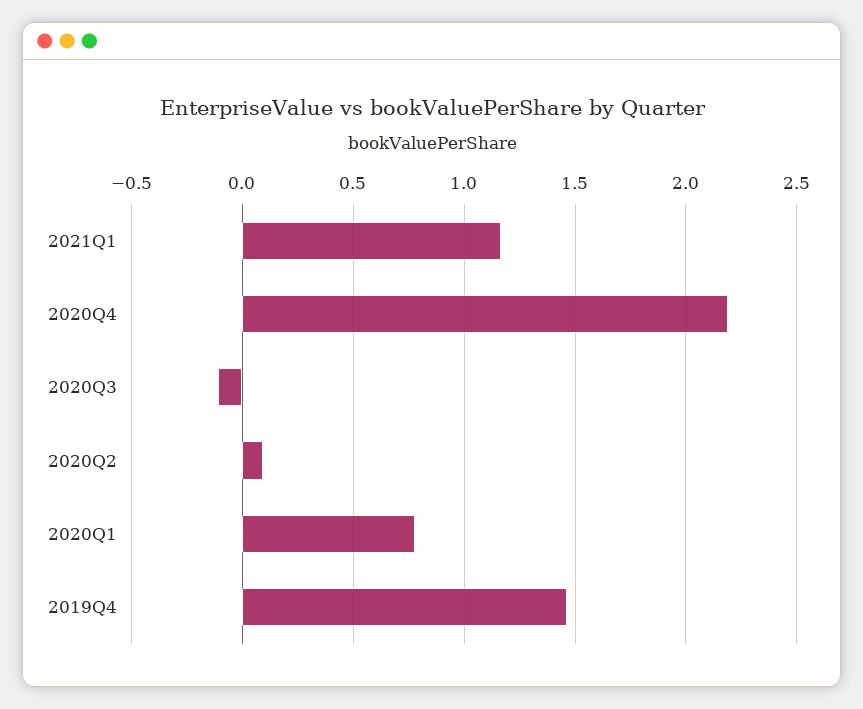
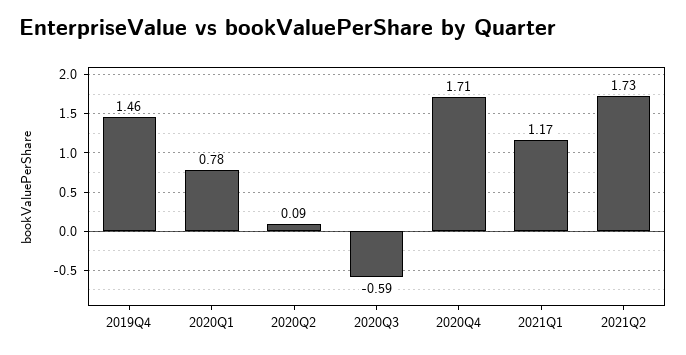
2020Q4: 2.2 -> 1.71
2020Q3: -0.1 -> -0.59
2021Q2: none -> 1.73

